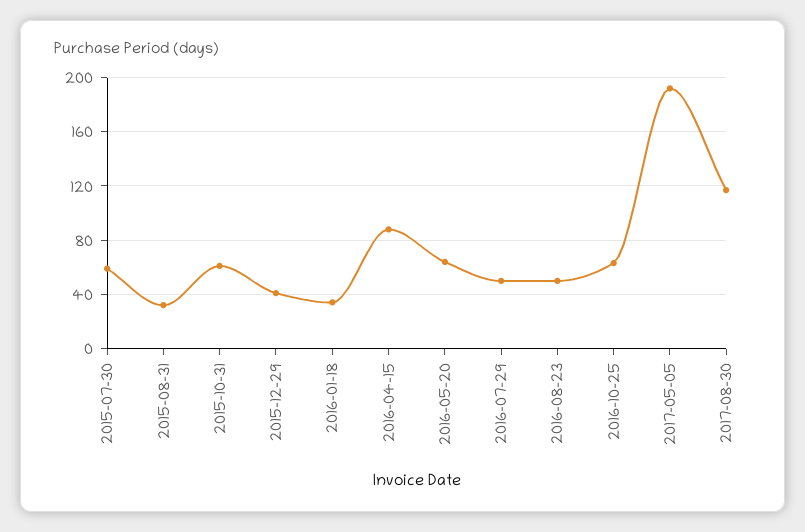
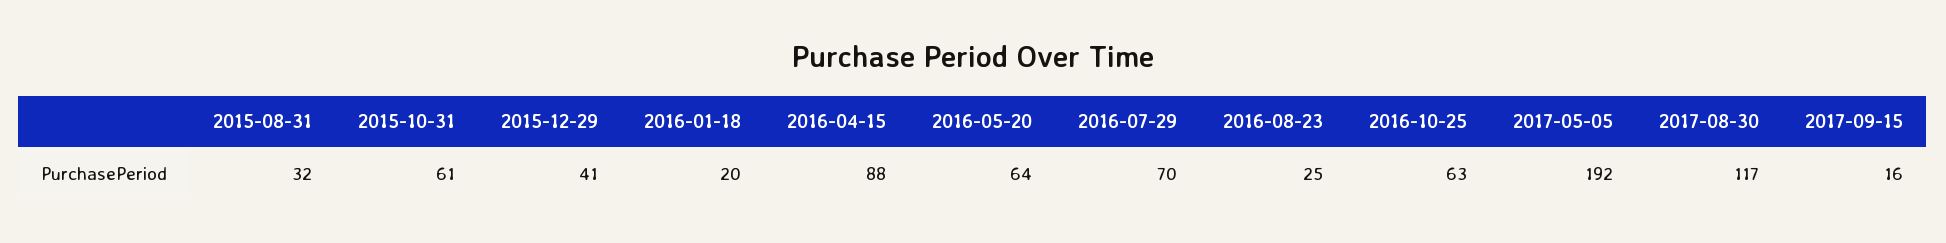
2015-07-30: 60 -> none
2016-01-18: 35 -> 20
2016-07-29: 50 -> 70
2016-08-23: 50 -> 25
2017-09-15: none -> 16

